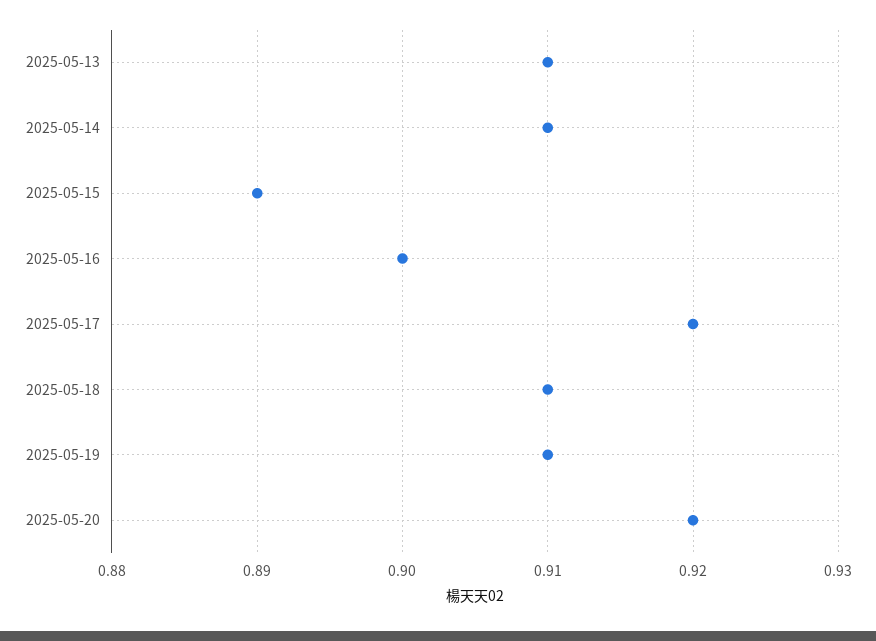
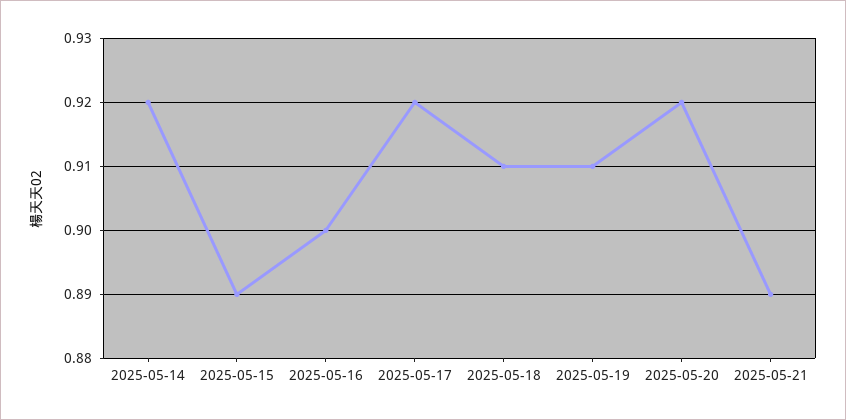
2025-05-13: 0.91 -> none
2025-05-14: 0.91 -> 0.92
2025-05-21: none -> 0.89

